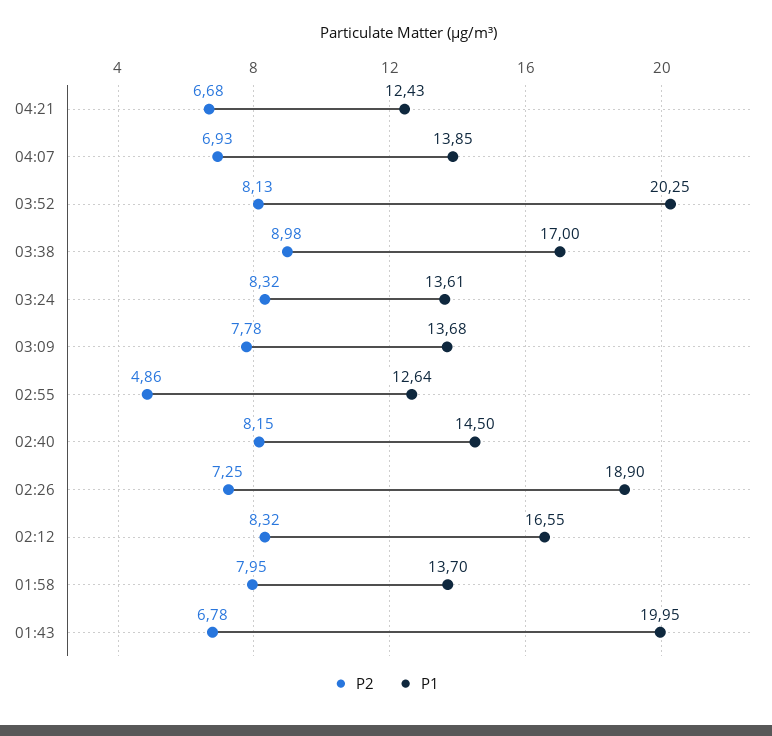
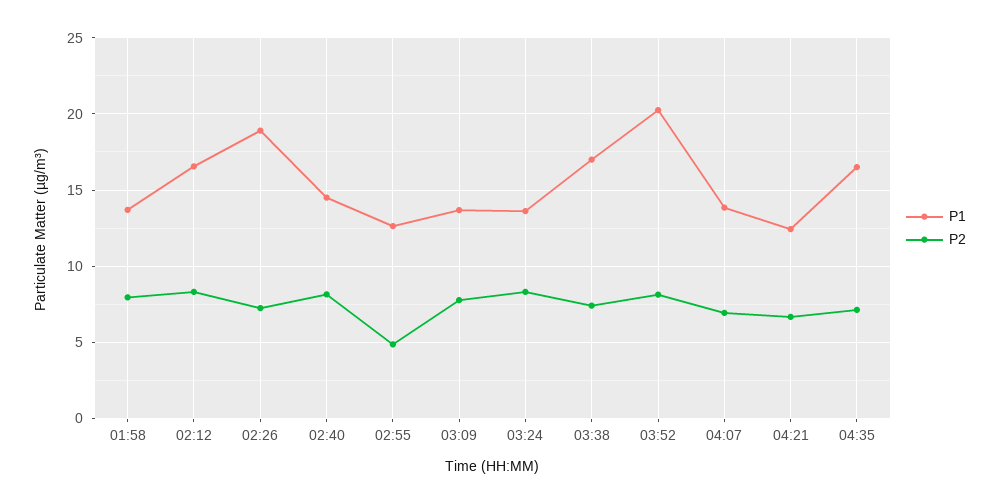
P2, 03:38: 8.98 -> 7.5
P2, 01:43: 6.78 -> none
P1, 01:43: 19.95 -> none
P1, 04:35: none -> 16.5
P2, 04:35: none -> 7

